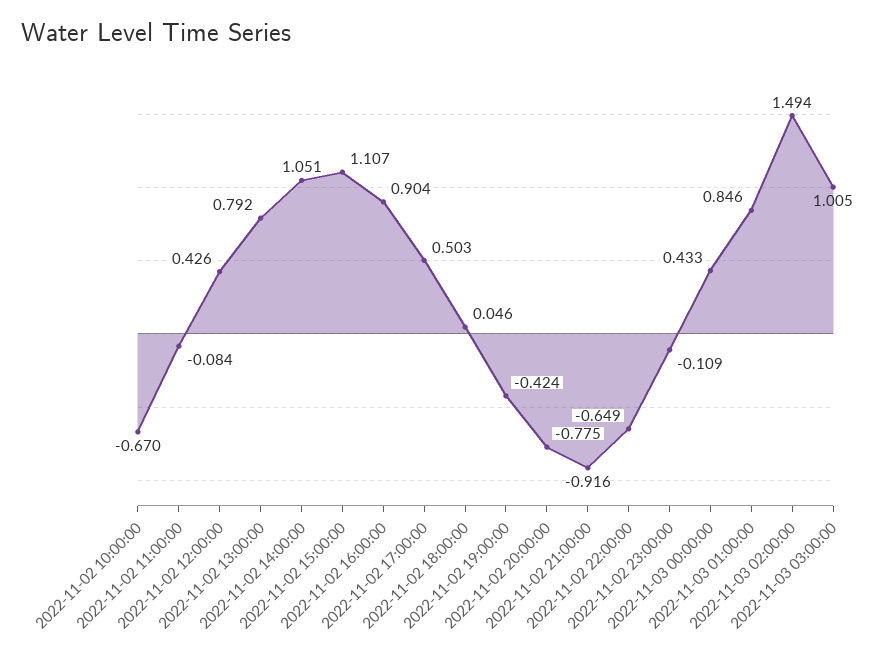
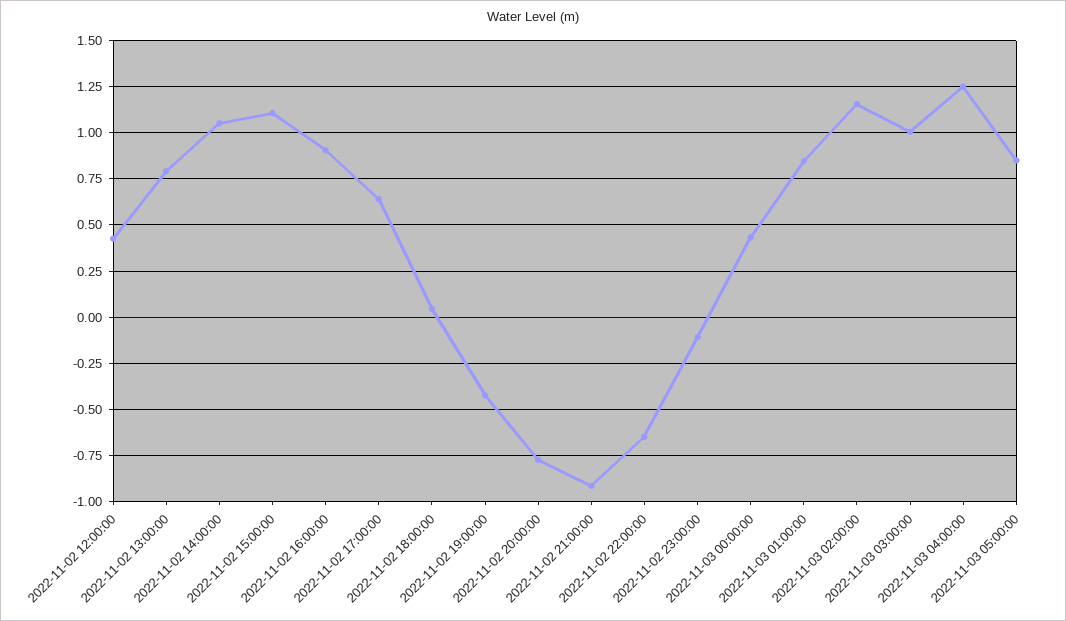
2022-11-02 10:00:00: -0.67 -> none
2022-11-02 11:00:00: -0.084 -> none
2022-11-02 17:00:00: 0.503 -> 0.65
2022-11-03 02:00:00: 1.494 -> 1.15
2022-11-03 04:00:00: none -> 1.25
2022-11-03 05:00:00: none -> 0.85

